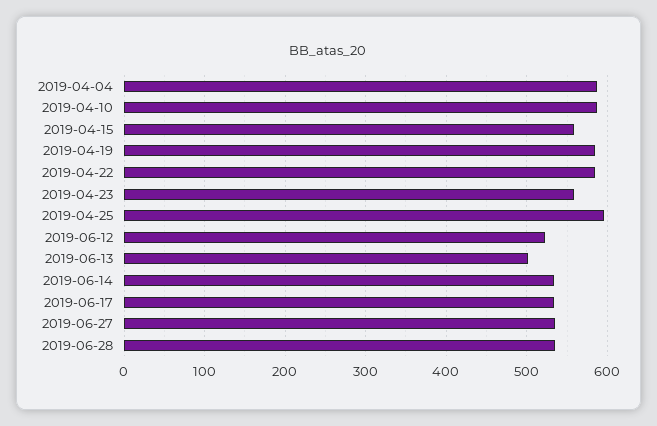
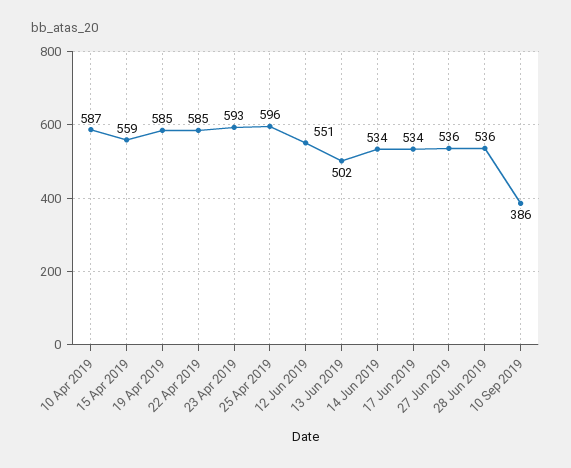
2019-04-04: 590 -> none
2019-04-23: 560 -> 593
2019-06-12: 520 -> 551
10 Sep 2019: none -> 386

